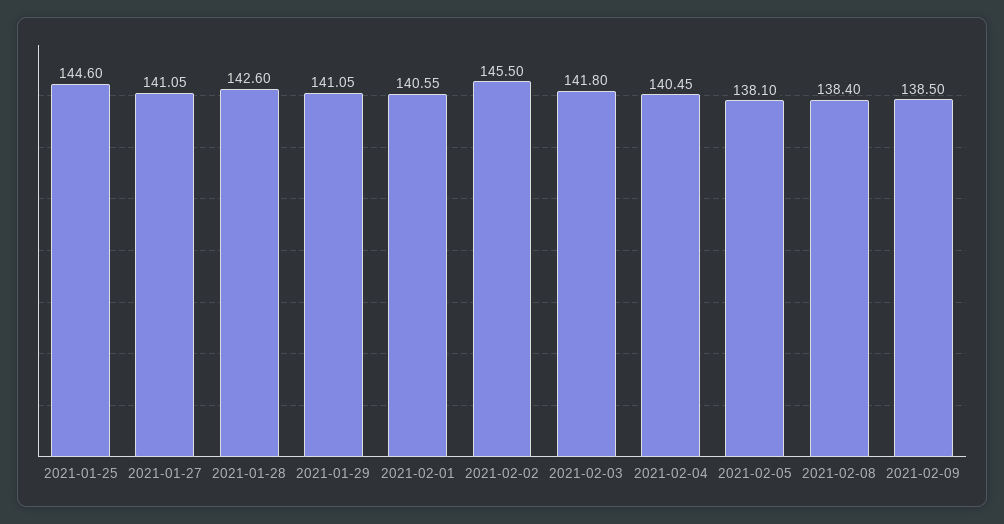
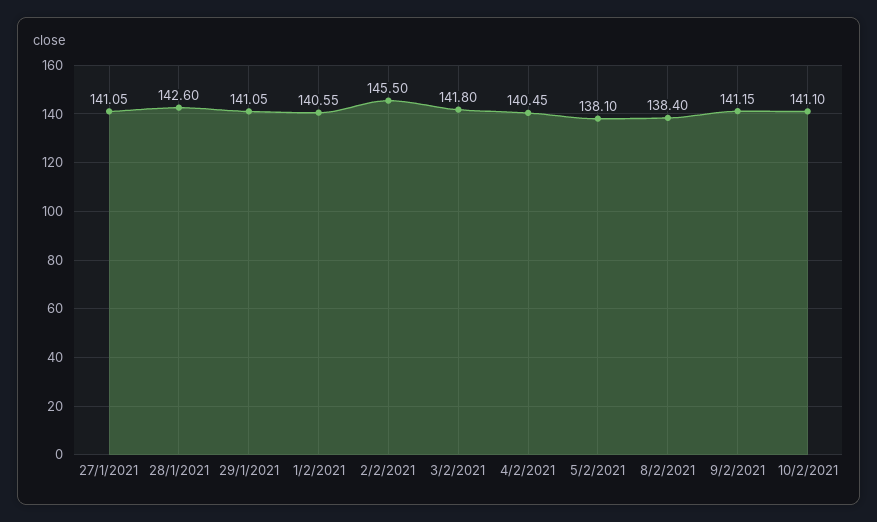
2021-01-25: 144.6 -> none
2021-02-09: 138.5 -> 141.15
10/2/2021: none -> 141.1

